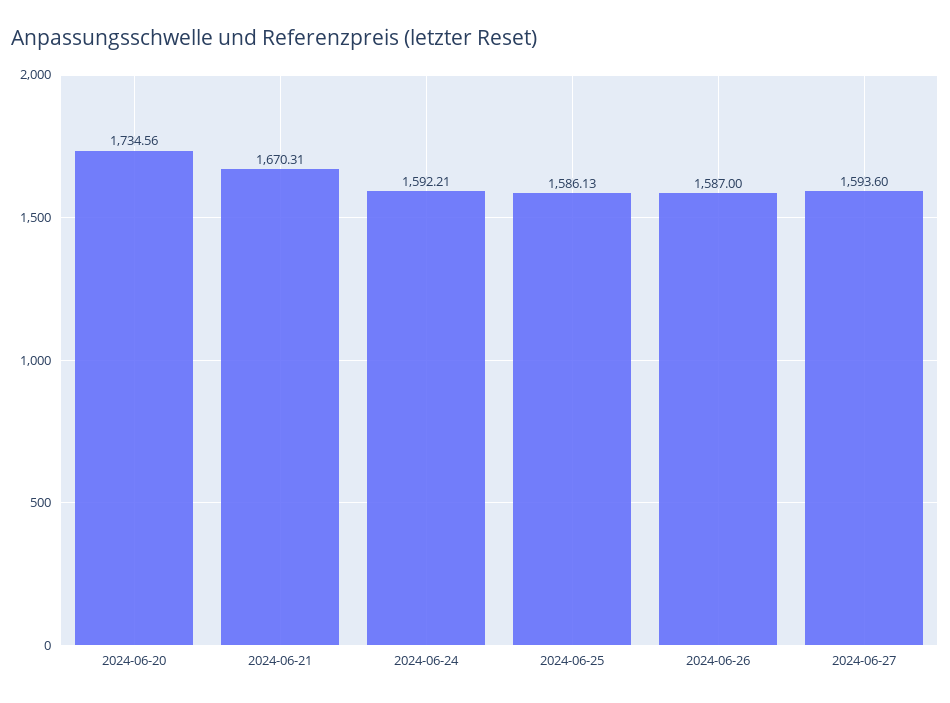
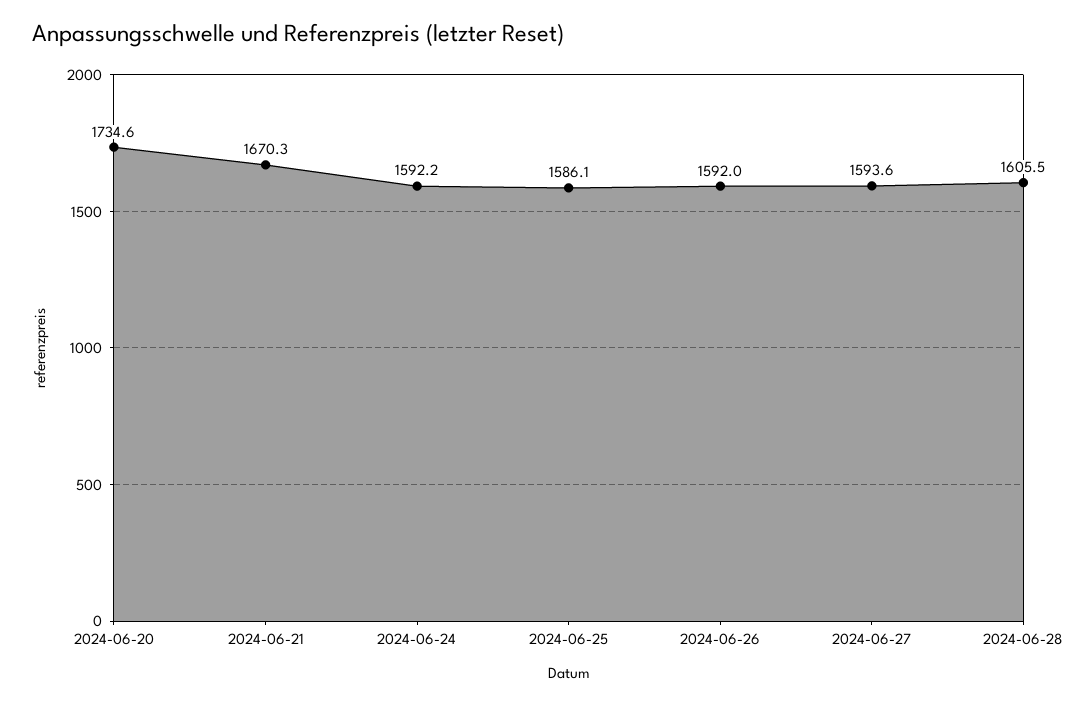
2024-06-26: 1587 -> 1592
2024-06-28: none -> 1605.5

